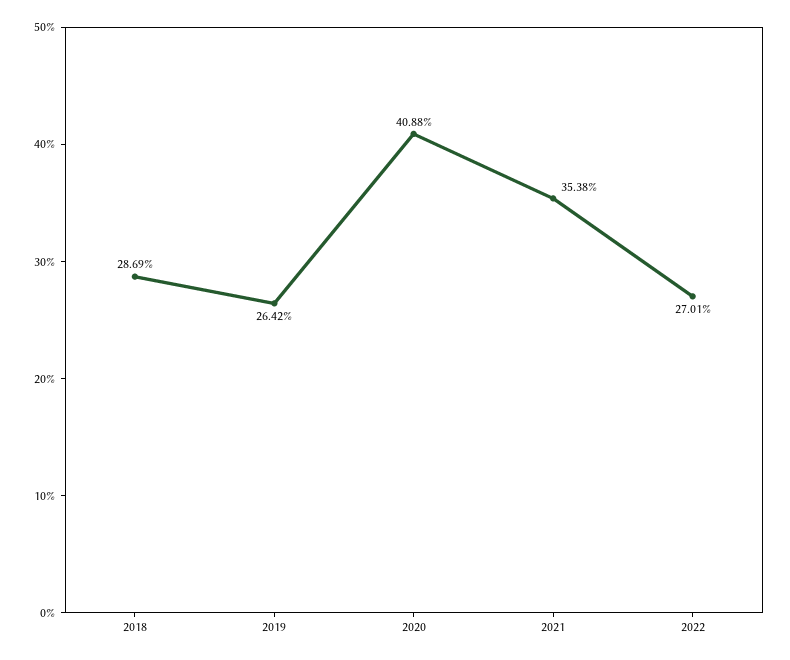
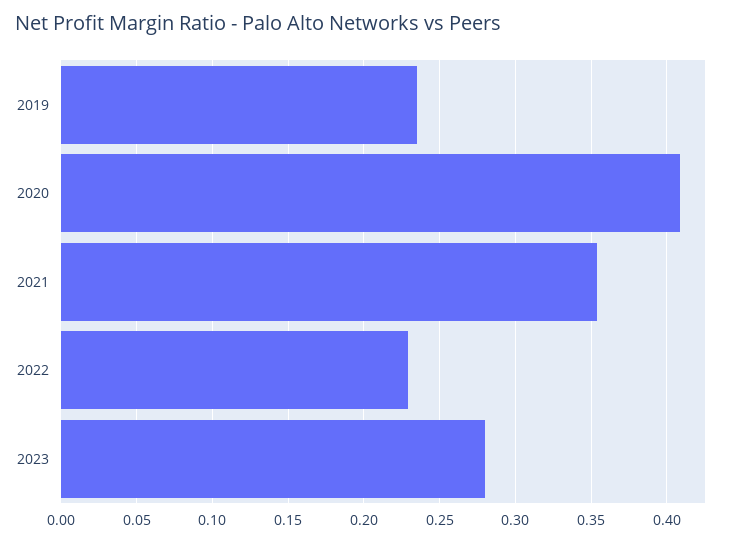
2018: 0.2869 -> none
2019: 0.2642 -> 0.235
2022: 0.2701 -> 0.23
2023: none -> 0.28

